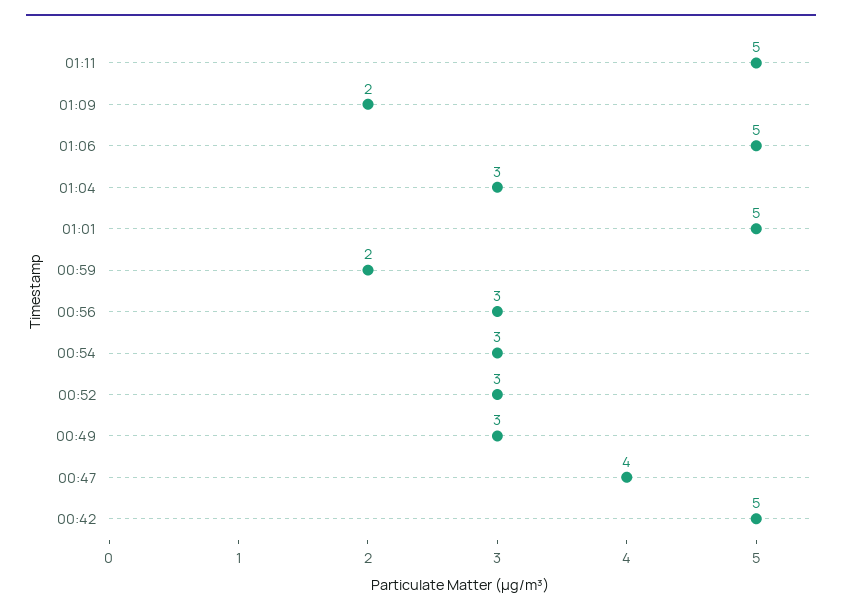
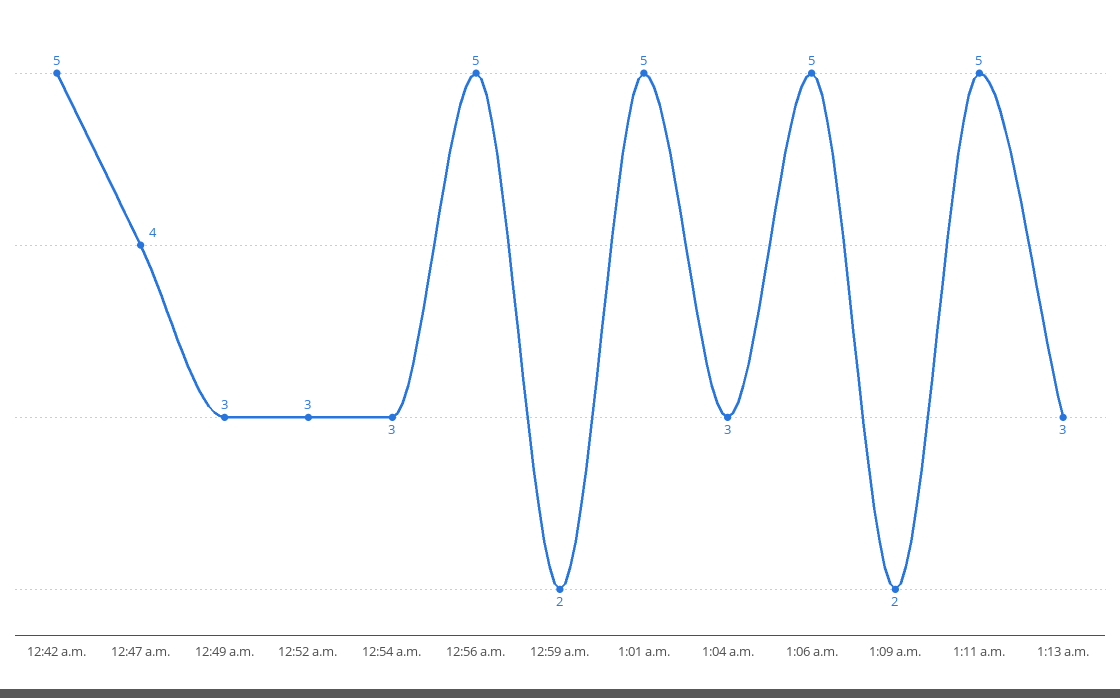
00:56: 3 -> 5
1:13 a.m.: none -> 3

